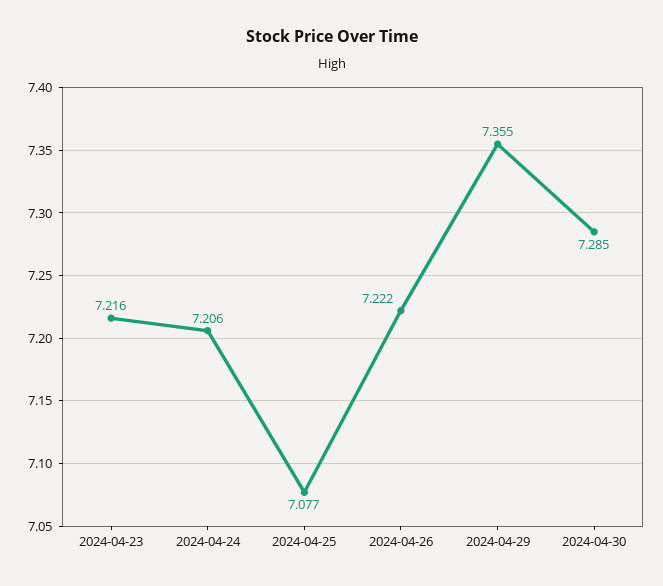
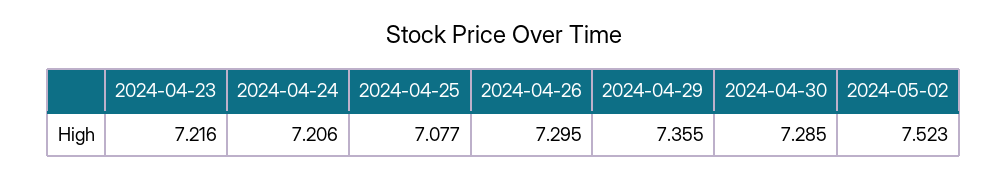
2024-04-26: 7.222 -> 7.295
2024-05-02: none -> 7.523

